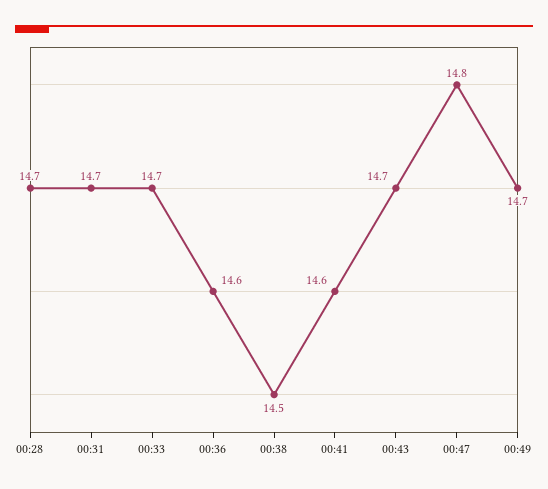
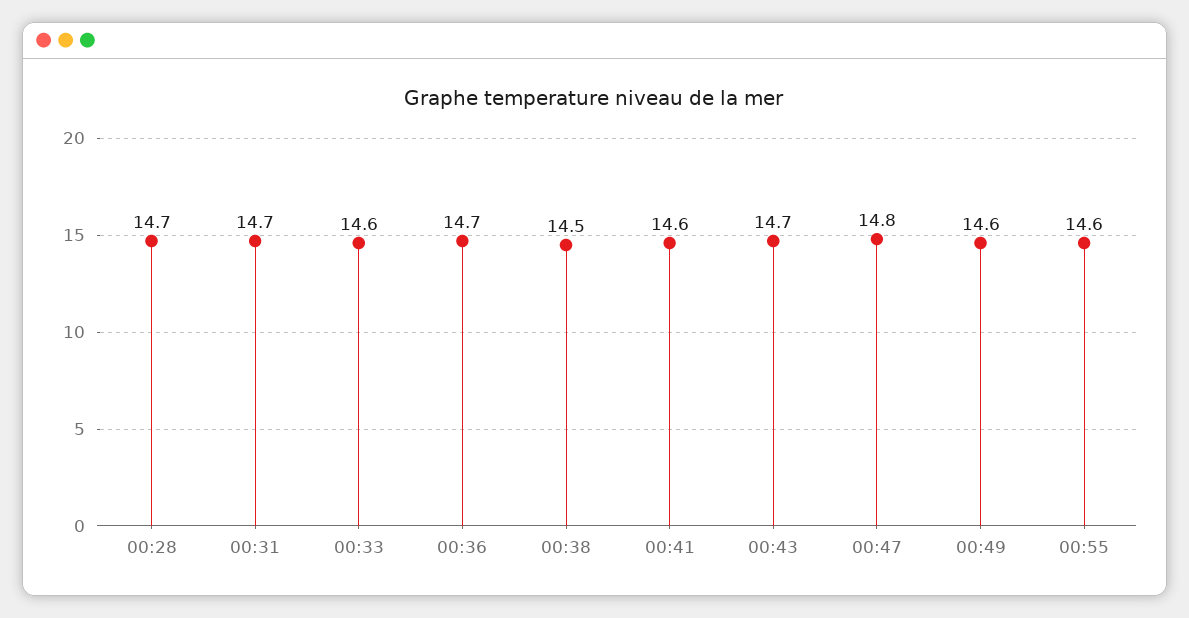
00:33: 14.7 -> 14.6
00:36: 14.6 -> 14.7
00:49: 14.7 -> 14.6
00:55: none -> 14.6

